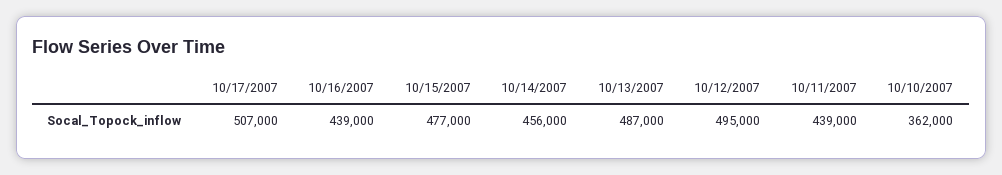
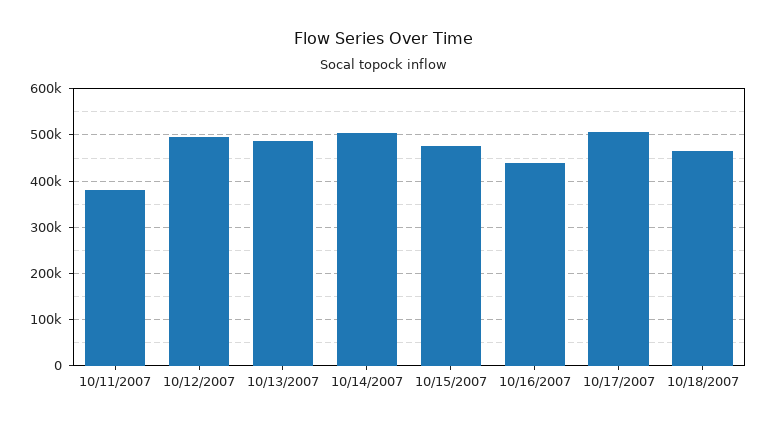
10/14/2007: 456000 -> 500000
10/11/2007: 439000 -> 380000
10/10/2007: 362000 -> none
10/18/2007: none -> 460000

